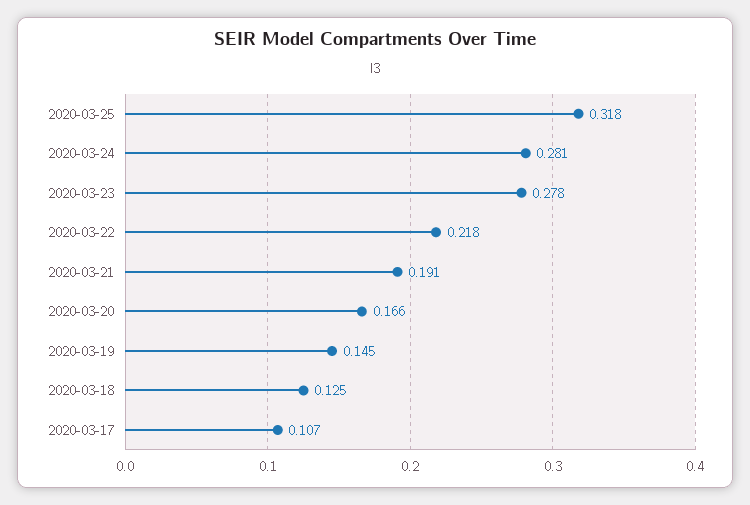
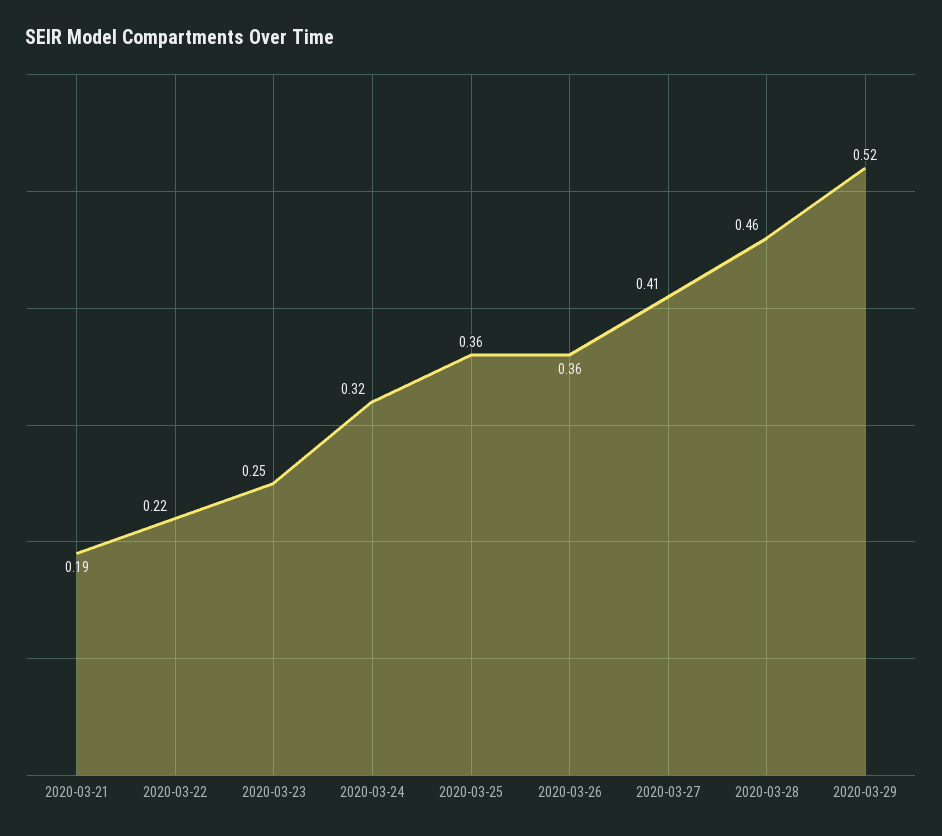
2020-03-25: 0.318 -> 0.36
2020-03-24: 0.281 -> 0.32
2020-03-23: 0.278 -> 0.25
2020-03-20: 0.166 -> none
2020-03-19: 0.145 -> none
2020-03-18: 0.125 -> none
2020-03-17: 0.107 -> none
2020-03-26: none -> 0.36
2020-03-27: none -> 0.41
2020-03-28: none -> 0.46
2020-03-29: none -> 0.52

